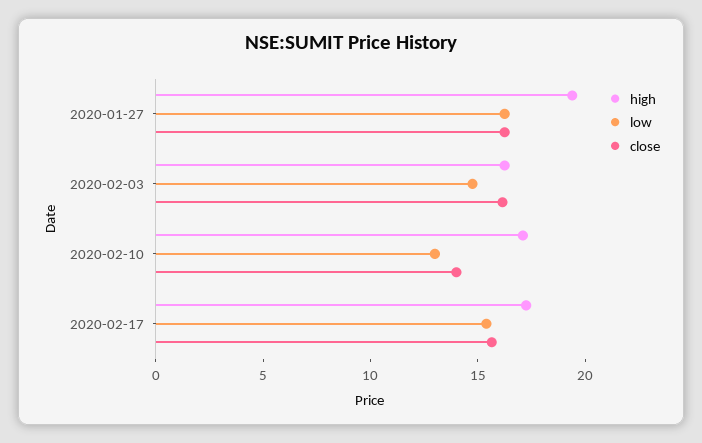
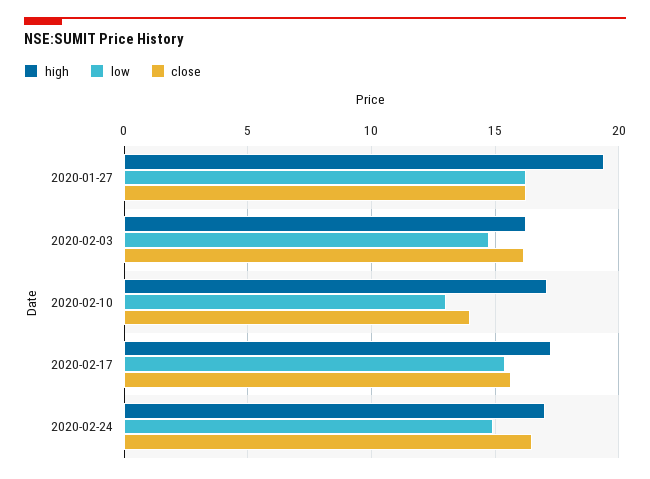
high, 2020-02-24: none -> 17
low, 2020-02-24: none -> 15
close, 2020-02-24: none -> 16.5

